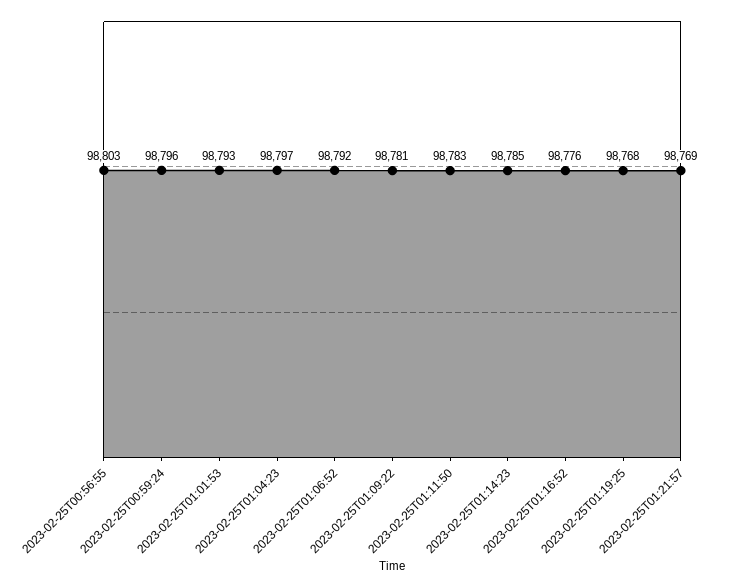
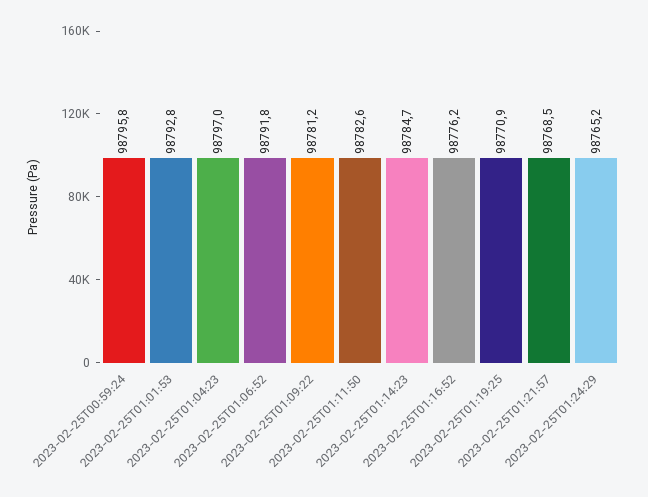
2023-02-25T00:56:55: 98803 -> none
2023-02-25T01:19:25: 98768 -> 98770.9
2023-02-25T01:24:29: none -> 98765.2

